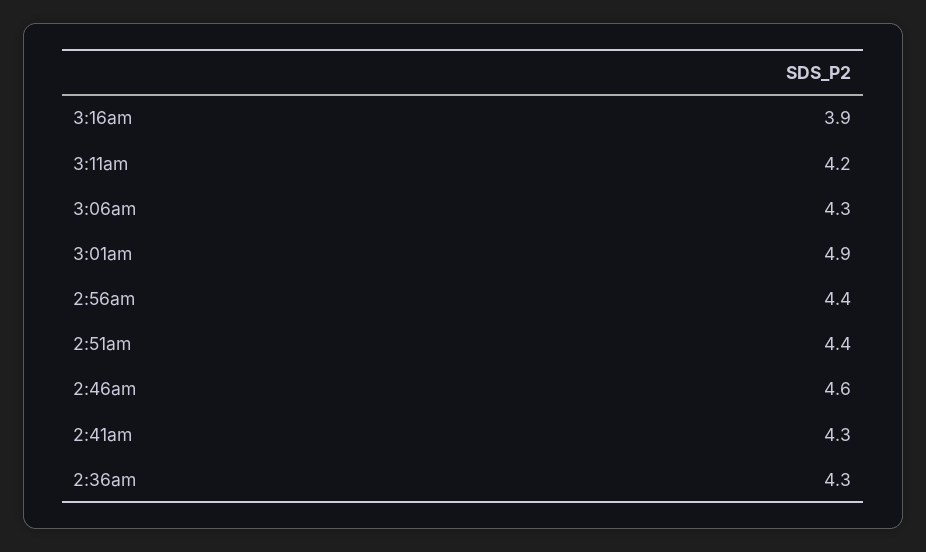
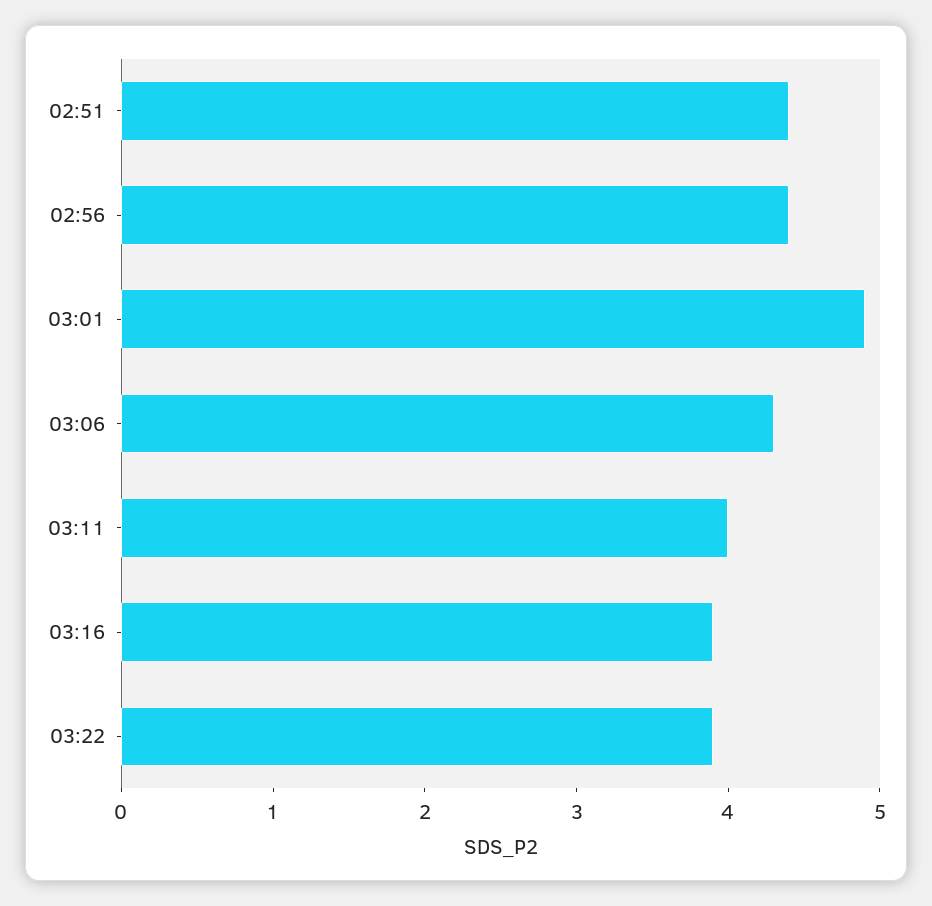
3:11am: 4.2 -> 4
2:46am: 4.6 -> none
2:41am: 4.3 -> none
2:36am: 4.3 -> none
03:22: none -> 3.9

